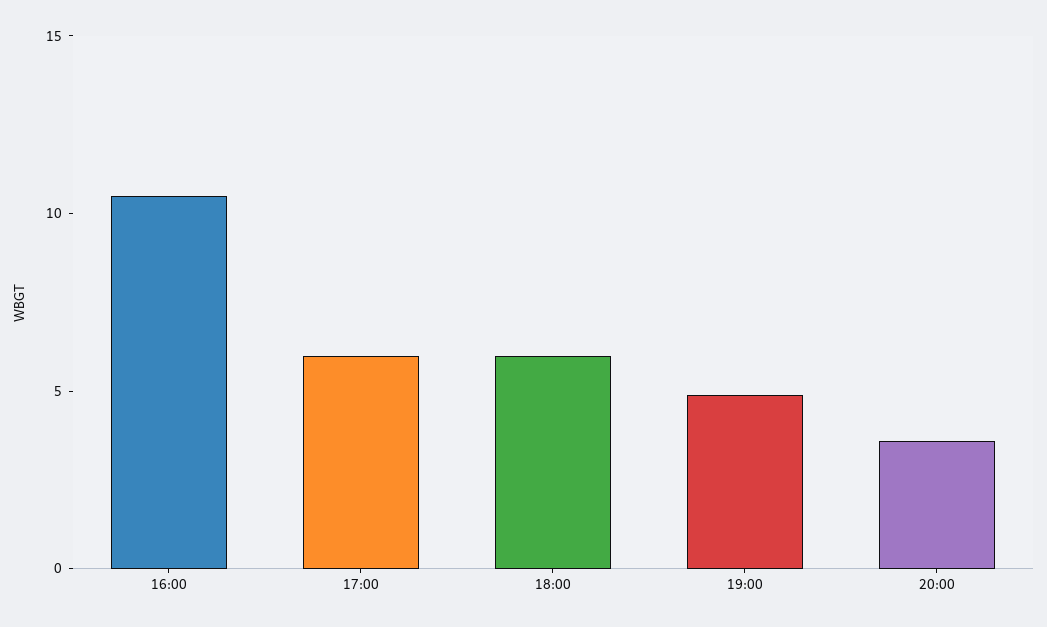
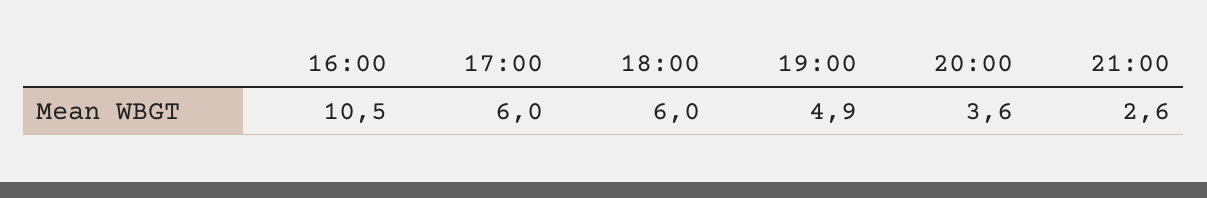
21:00: none -> 2.6

